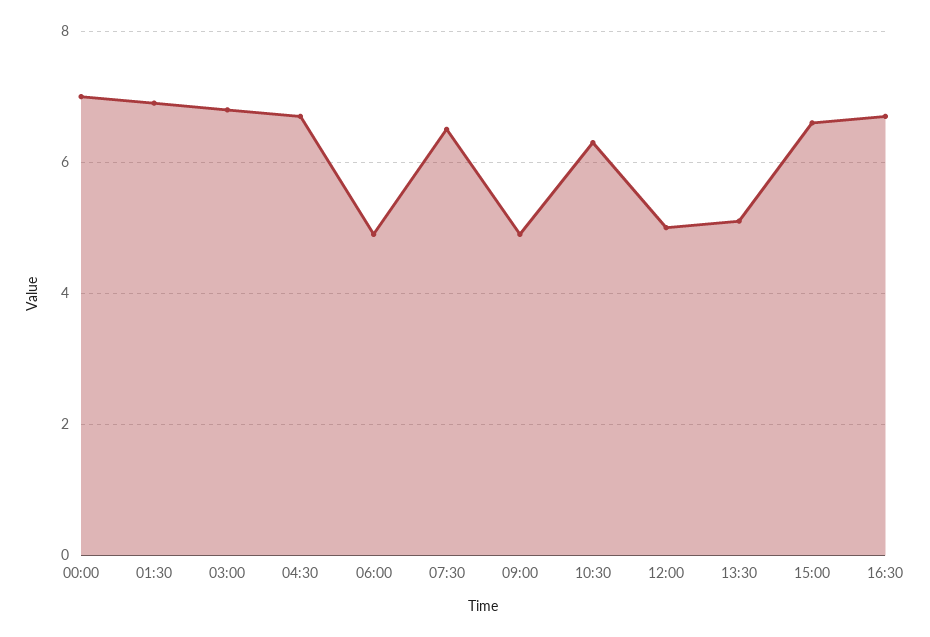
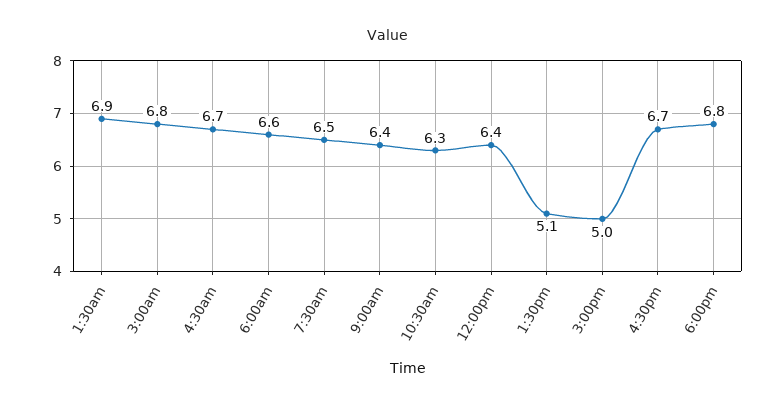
00:00: 7 -> none
06:00: 5 -> 6.6
09:00: 5 -> 6.4
12:00: 5 -> 6.4
15:00: 6.5 -> 5
6:00pm: none -> 6.8

